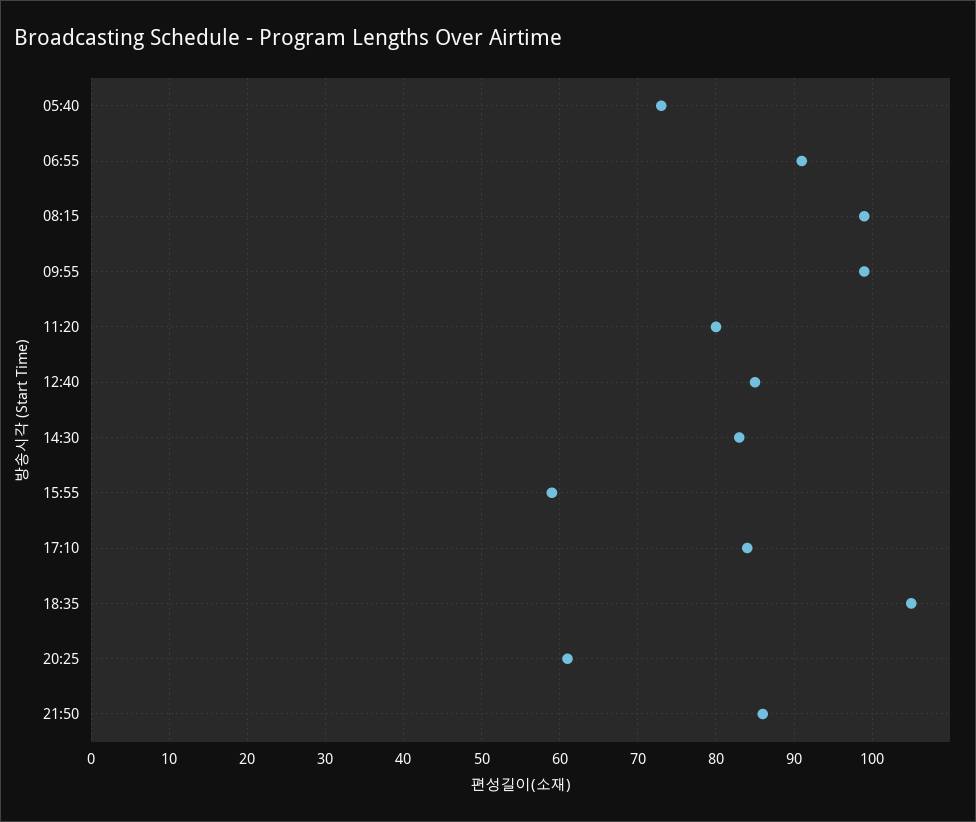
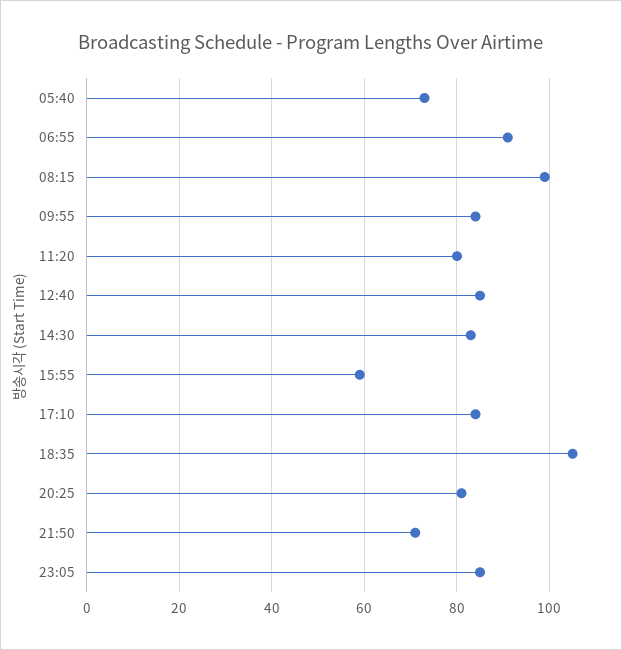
09:55: 99 -> 85
20:25: 61 -> 80
21:50: 86 -> 70
23:05: none -> 85

